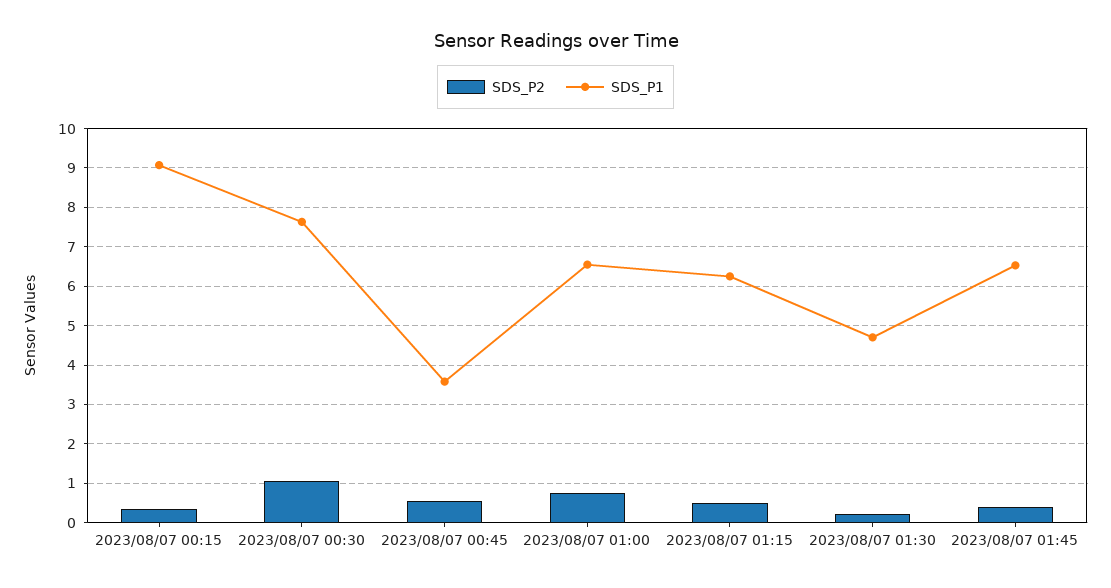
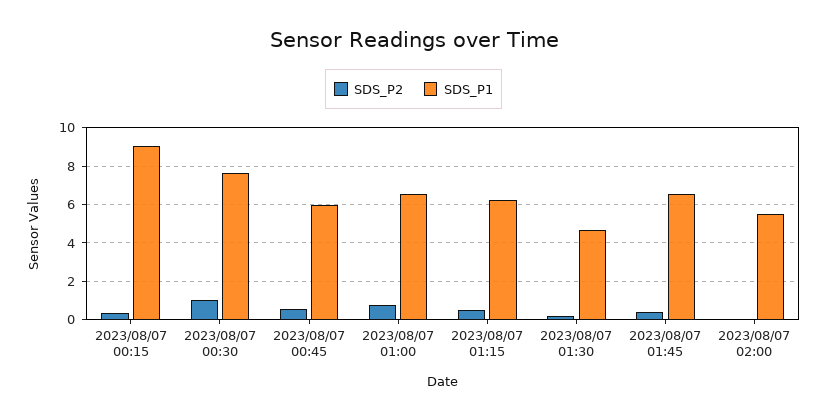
SDS_P1, 2023/08/07 00:45: 3.6 -> 6
SDS_P2, 2023/08/07 02:00: none -> 0
SDS_P1, 2023/08/07 02:00: none -> 5.5

